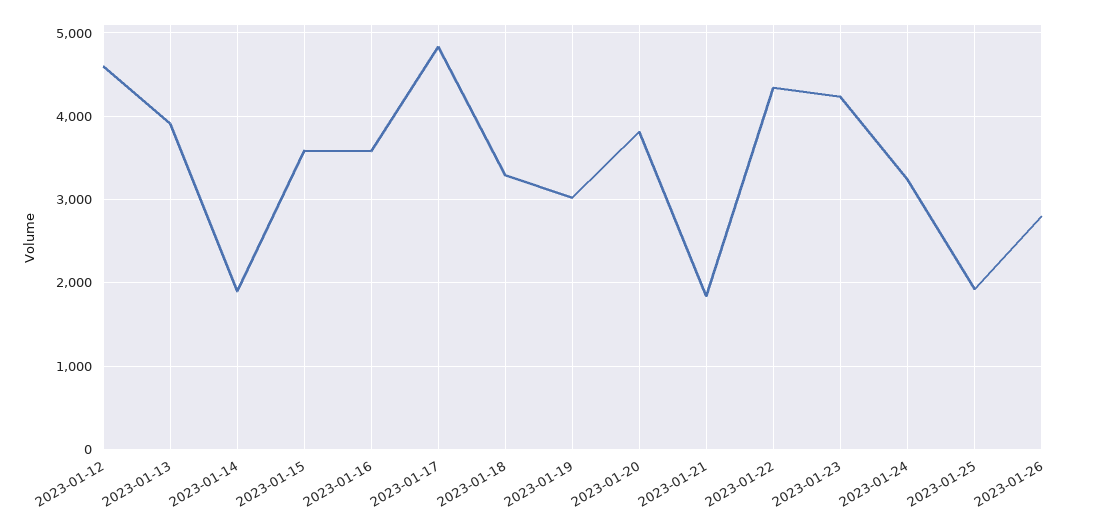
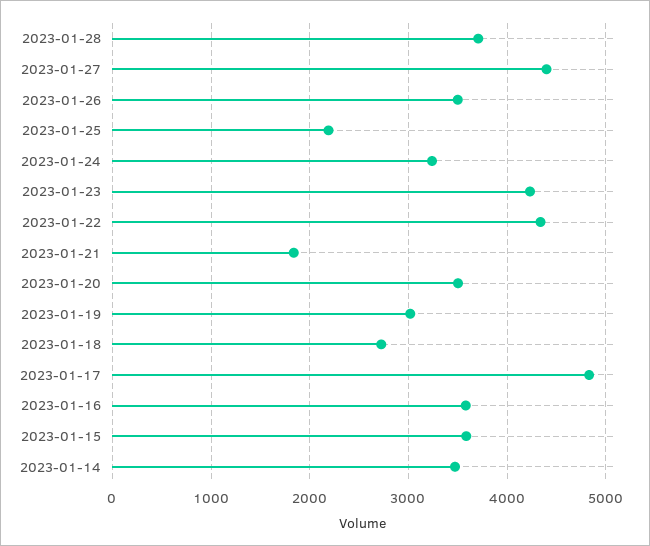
2023-01-12: 4600 -> none
2023-01-13: 3900 -> none
2023-01-14: 1900 -> 3500
2023-01-18: 3300 -> 2700
2023-01-20: 3800 -> 3500
2023-01-25: 1900 -> 2200
2023-01-26: 2800 -> 3500
2023-01-28: none -> 3700
2023-01-27: none -> 4400

